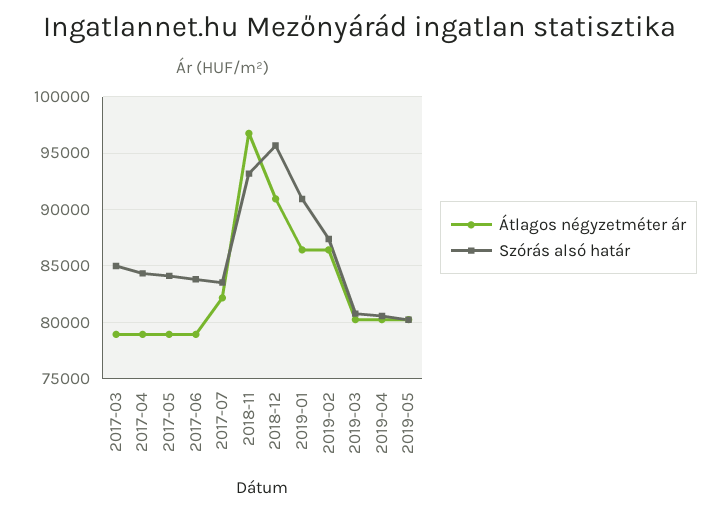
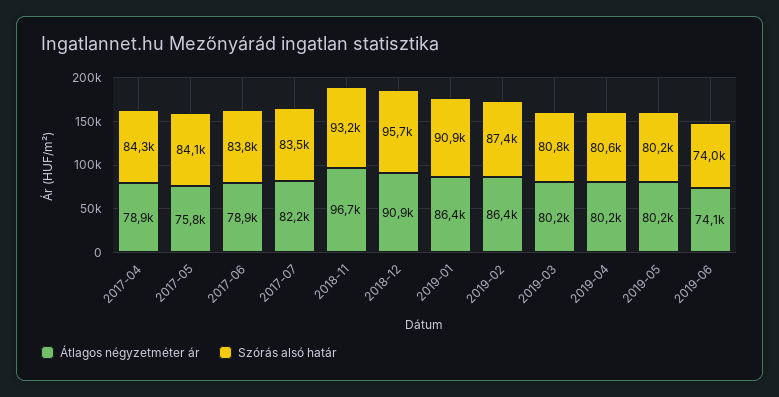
Átlagos négyzetméter ár, 2017-03: 79000 -> none
Szórás alsó határ, 2017-03: 85000 -> none
Átlagos négyzetméter ár, 2017-05: 79000 -> 75800
Átlagos négyzetméter ár, 2019-06: none -> 74100
Szórás alsó határ, 2019-06: none -> 74000

